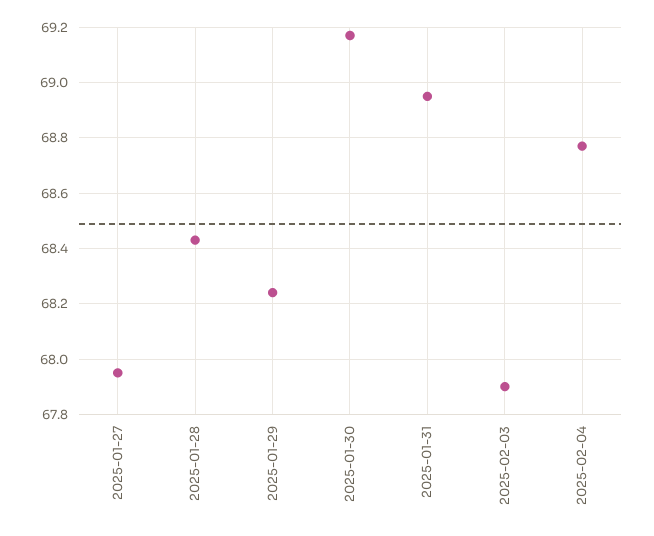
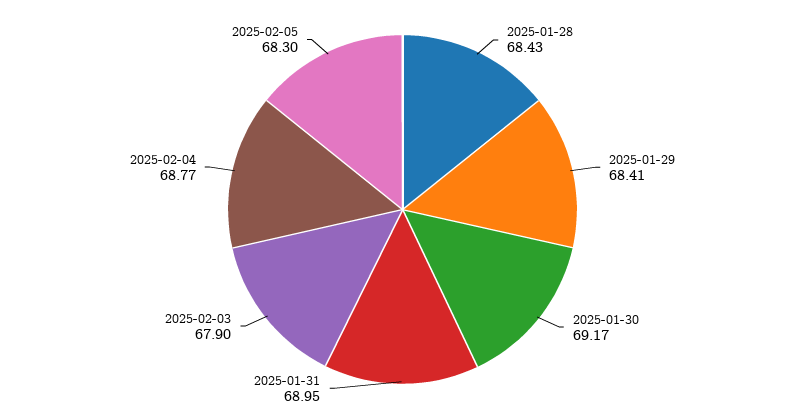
2025-01-27: 67.95 -> none
2025-01-29: 68.25 -> 68.41
2025-02-05: none -> 68.3

